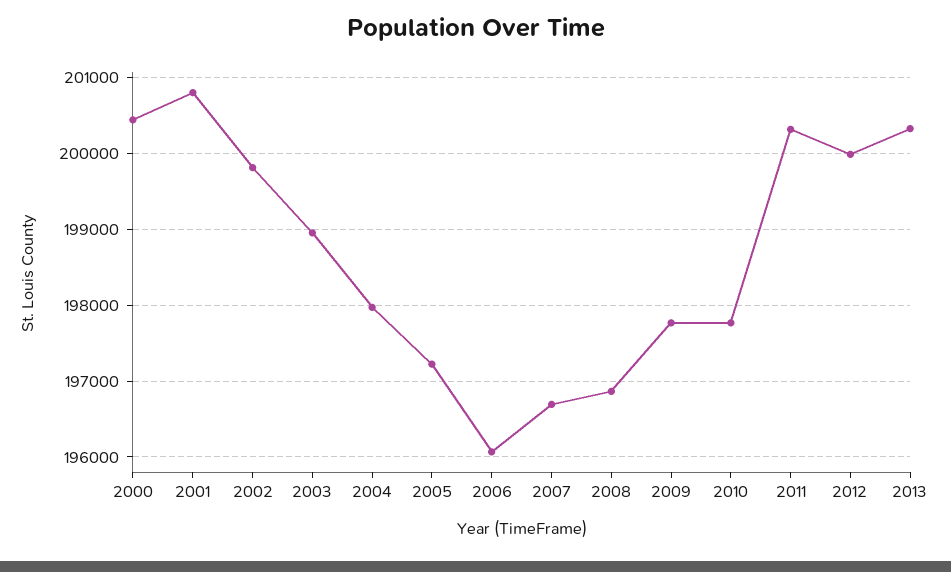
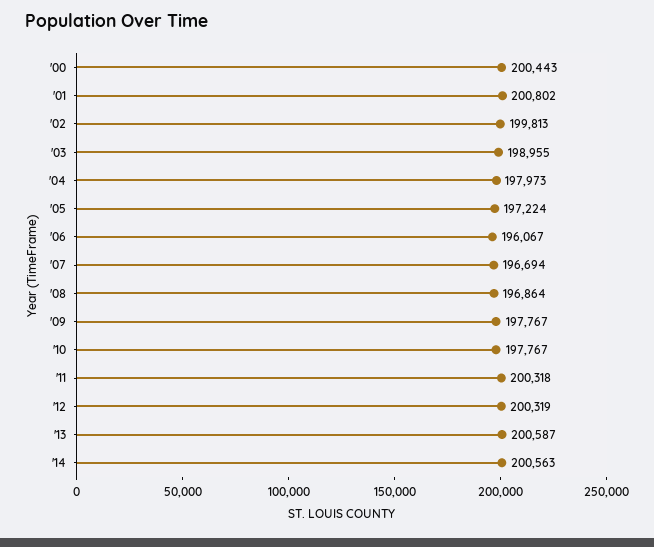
2012: 200000 -> 200319
2013: 200300 -> 200587
'14: none -> 200563

